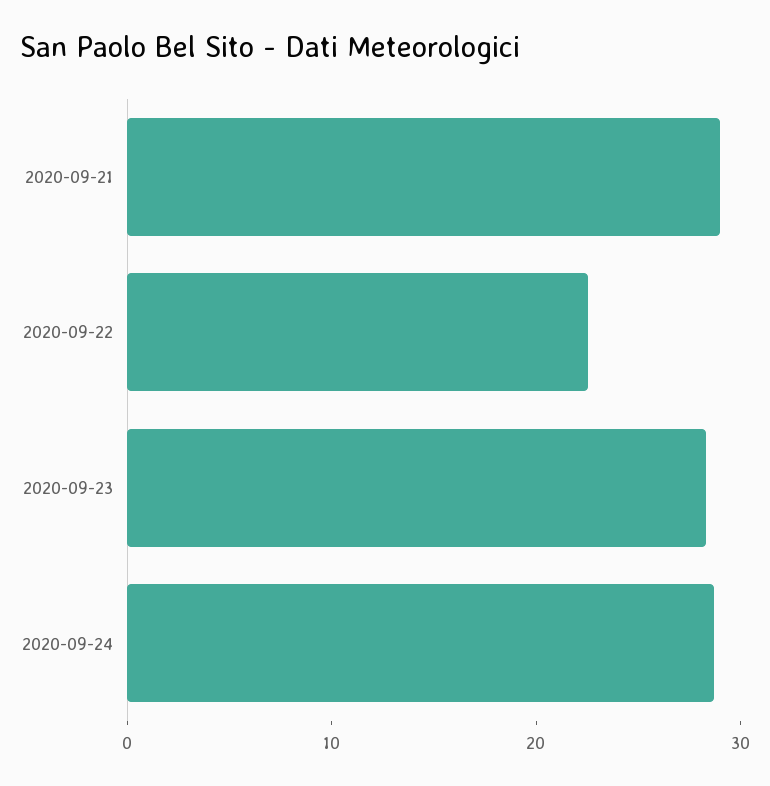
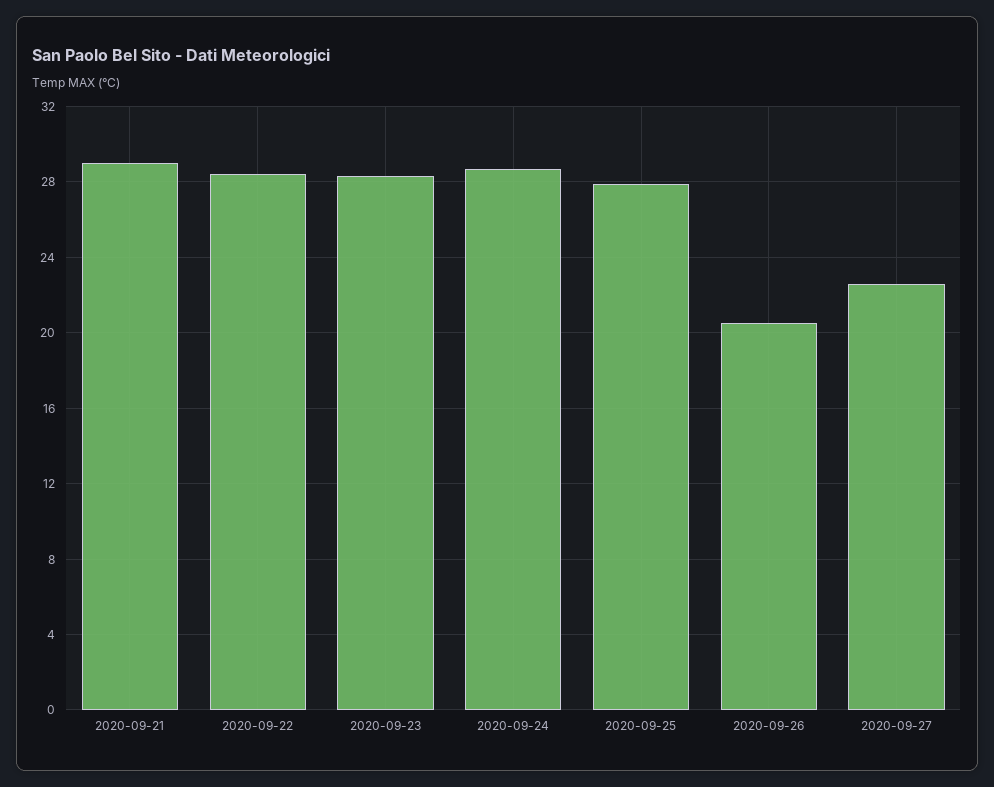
2020-09-22: 22 -> 28.5
2020-09-25: none -> 28
2020-09-26: none -> 20.5
2020-09-27: none -> 22.5

